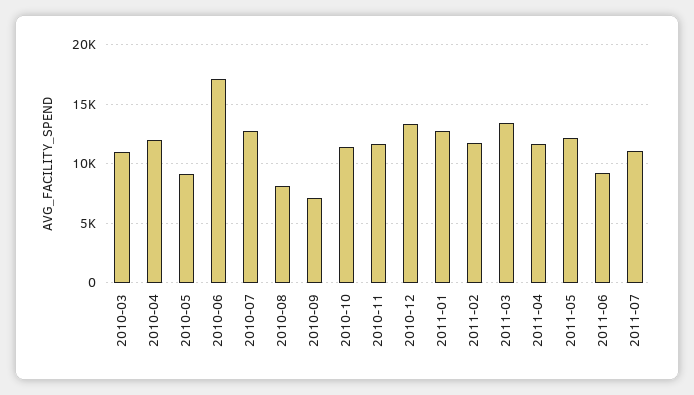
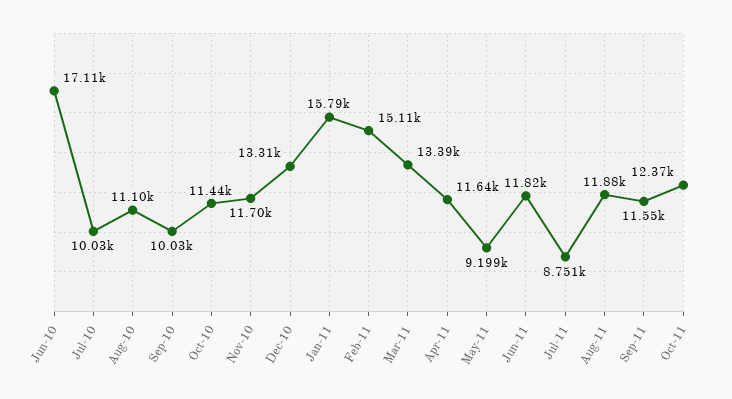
2010-03: 11000 -> none
2010-04: 12000 -> none
2010-05: 9000 -> none
2010-07: 13000 -> 10030
2010-08: 8000 -> 11100
2010-09: 7000 -> 10030
2011-01: 13000 -> 15790
2011-02: 12000 -> 15110
2011-05: 12000 -> 9199
2011-06: 9000 -> 11820
2011-07: 11000 -> 8751
Aug-11: none -> 11880
Sep-11: none -> 11550
Oct-11: none -> 12370

